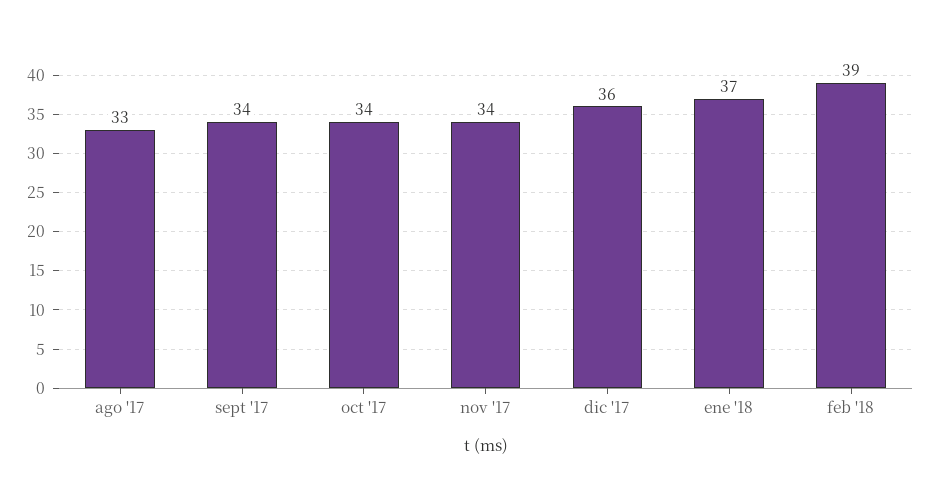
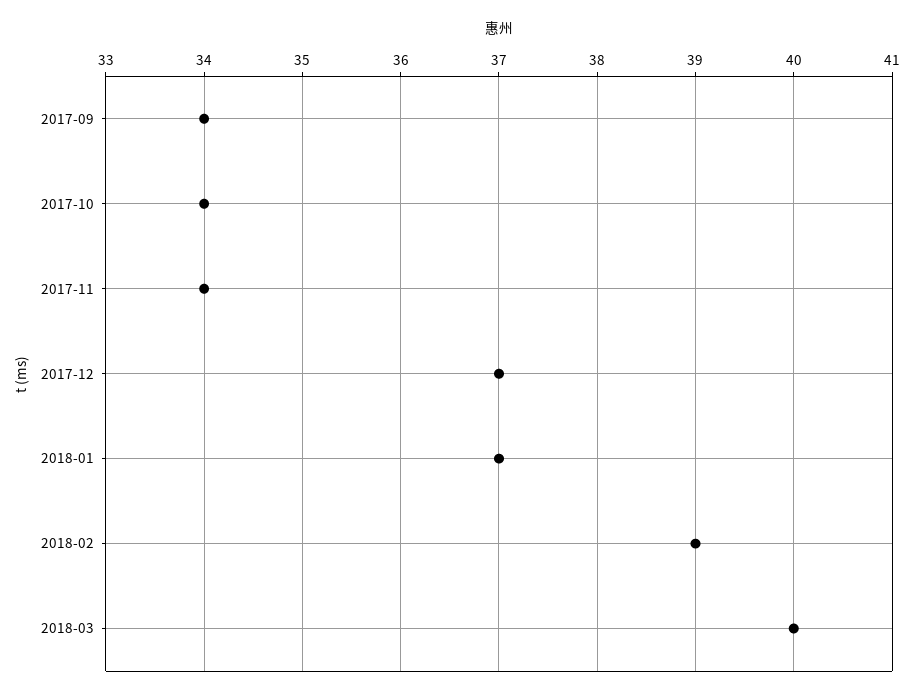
ago '17: 33 -> none
dic '17: 36 -> 37
2018-03: none -> 40

